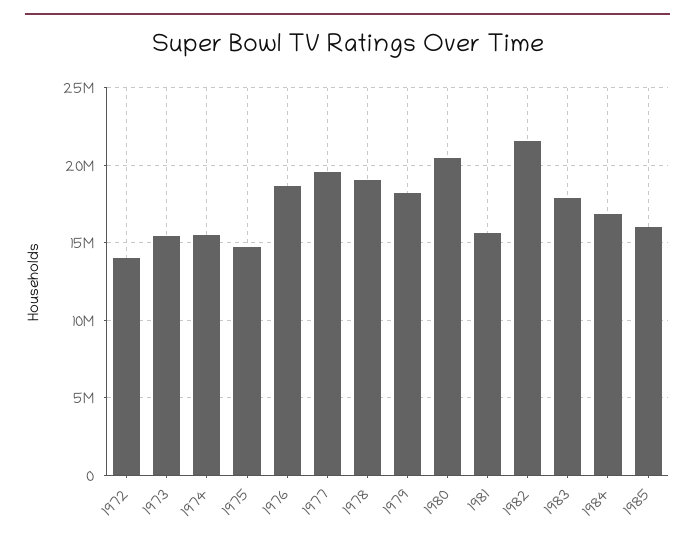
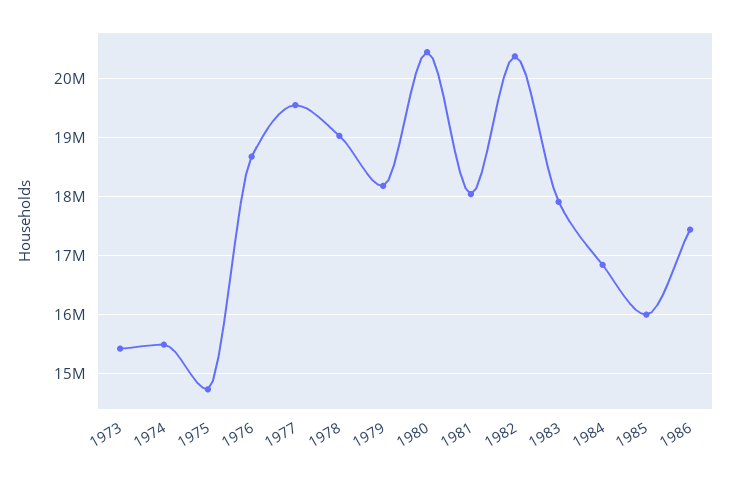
1972: 14000000 -> none
1981: 15500000 -> 18000000
1982: 21500000 -> 20400000
1986: none -> 17400000

